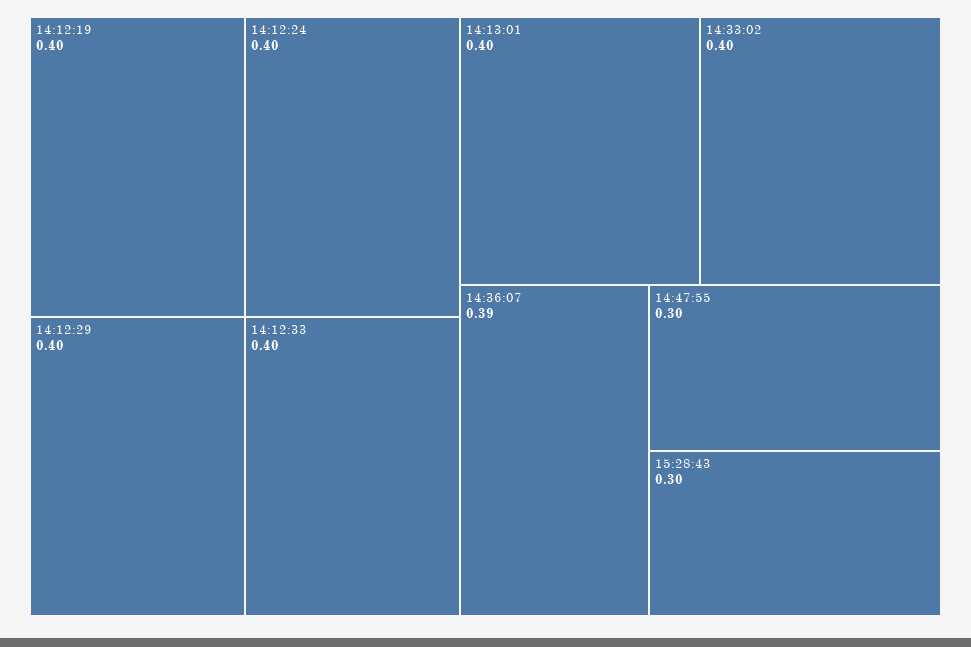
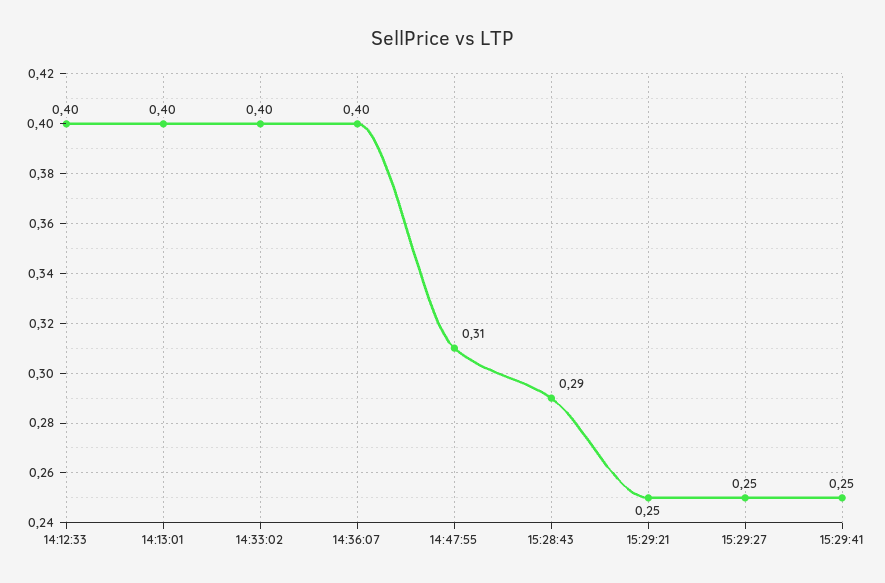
14:12:19: 0.4 -> none
14:12:24: 0.4 -> none
14:12:29: 0.4 -> none
14:36:07: 0.39 -> 0.4
14:47:55: 0.3 -> 0.31
15:28:43: 0.3 -> 0.29
15:29:21: none -> 0.25
15:29:27: none -> 0.25
15:29:41: none -> 0.25

